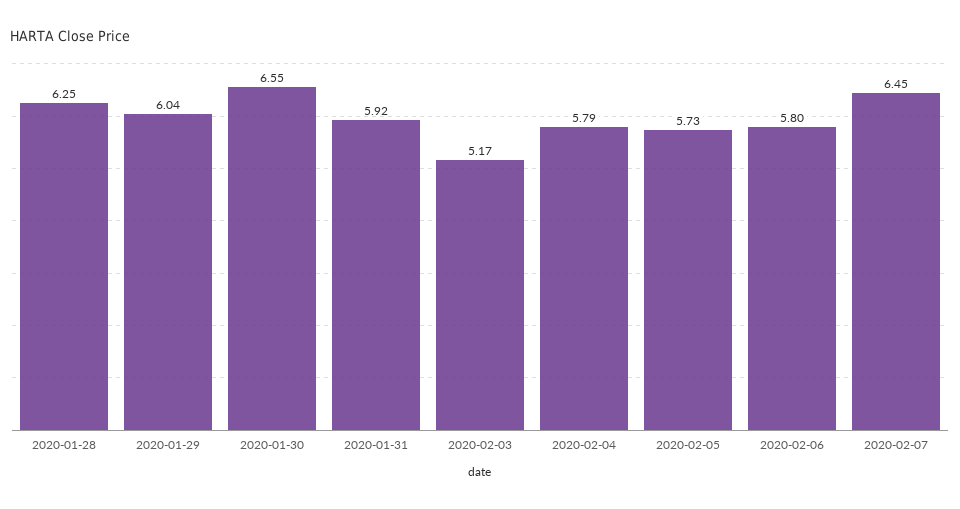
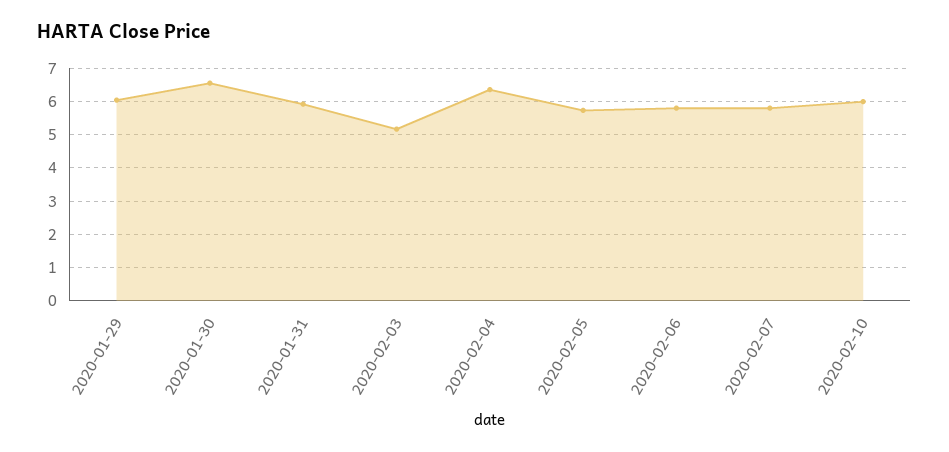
2020-01-28: 6.25 -> none
2020-02-04: 5.79 -> 6.4
2020-02-07: 6.45 -> 5.8
2020-02-10: none -> 6

